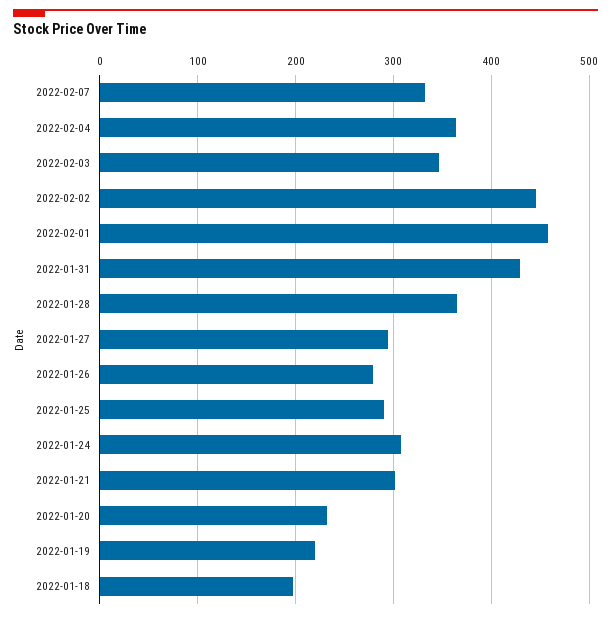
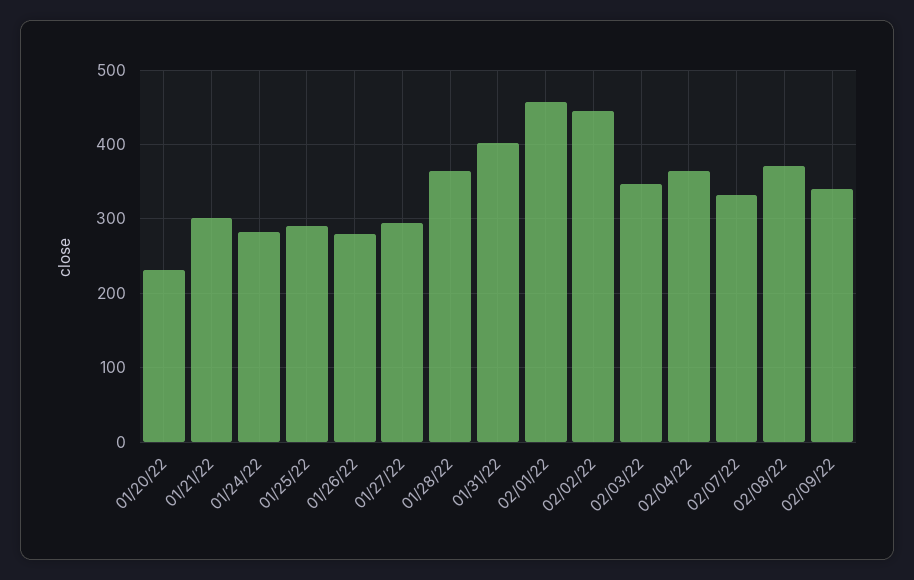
2022-01-31: 430 -> 400
2022-01-24: 310 -> 280
2022-01-19: 220 -> none
2022-01-18: 200 -> none
02/08/22: none -> 370
02/09/22: none -> 340

